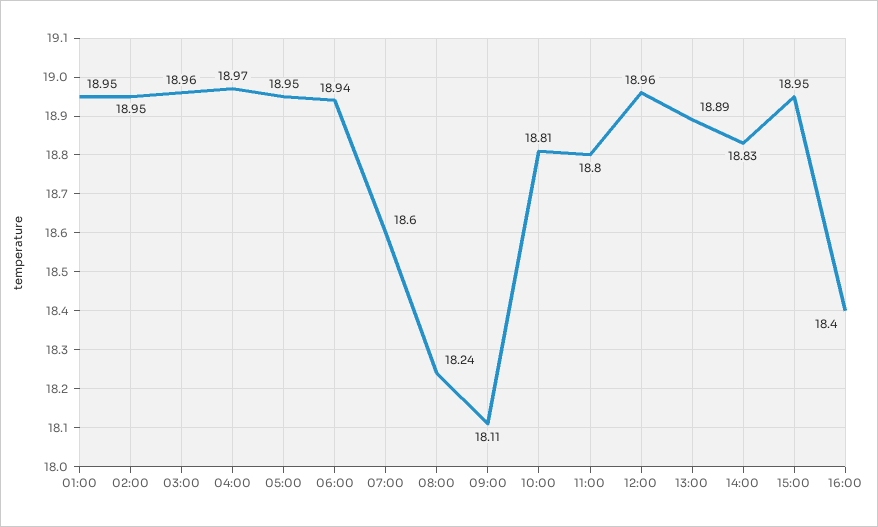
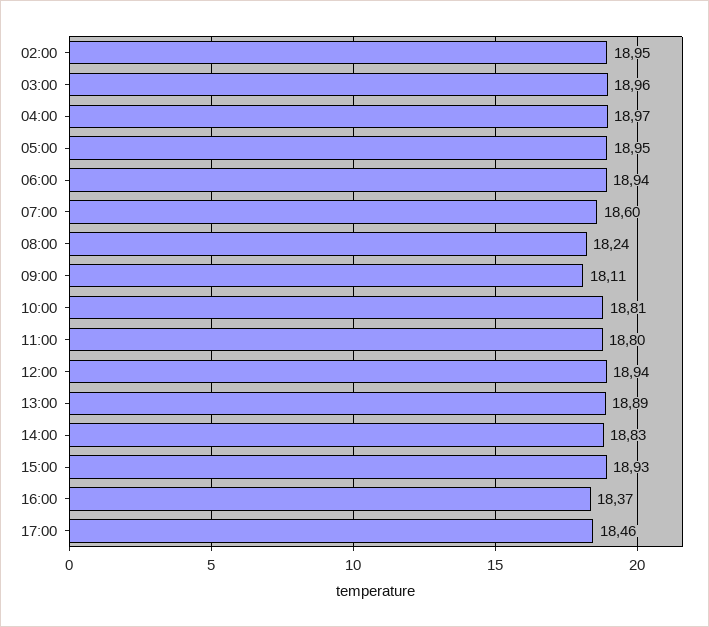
01:00: 18.95 -> none
12:00: 18.96 -> 18.94
15:00: 18.95 -> 18.93
16:00: 18.4 -> 18.37
17:00: none -> 18.46

